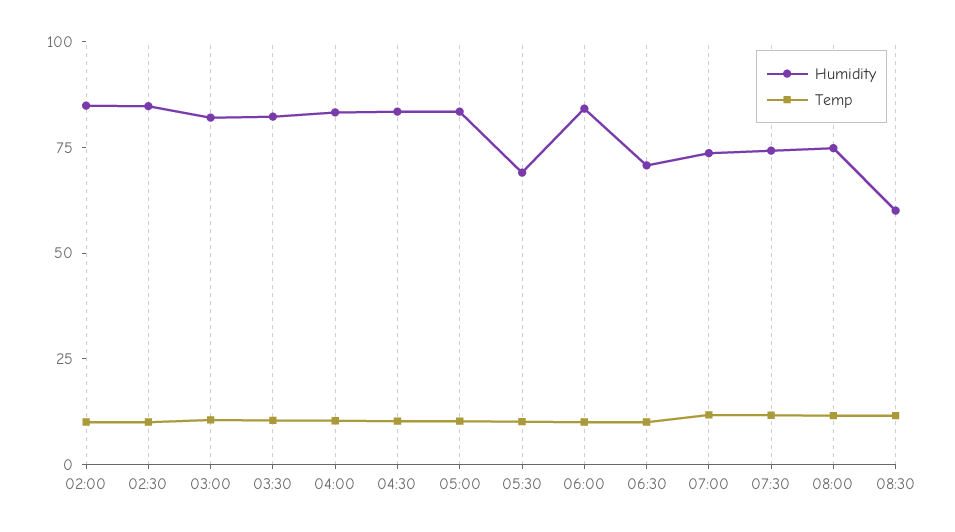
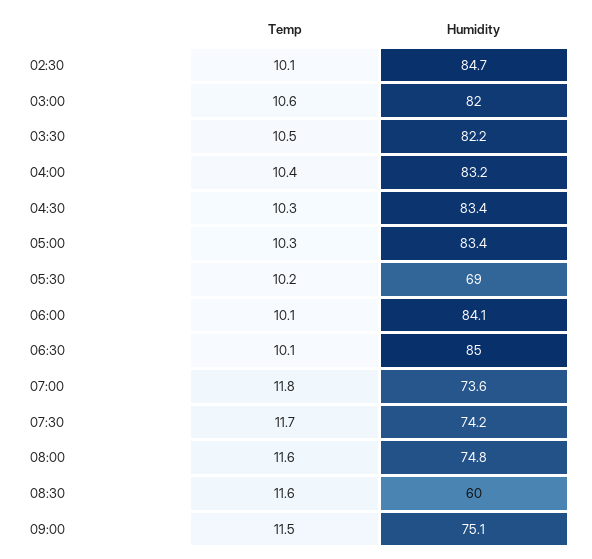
Humidity, 02:00: 85 -> none
Temp, 02:00: 10 -> none
Humidity, 06:30: 70 -> 85
Temp, 09:00: none -> 11.5
Humidity, 09:00: none -> 75.1

